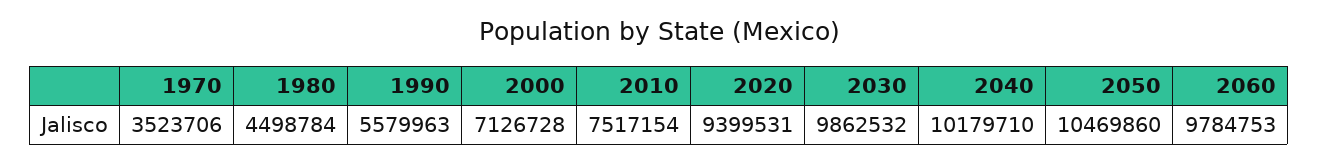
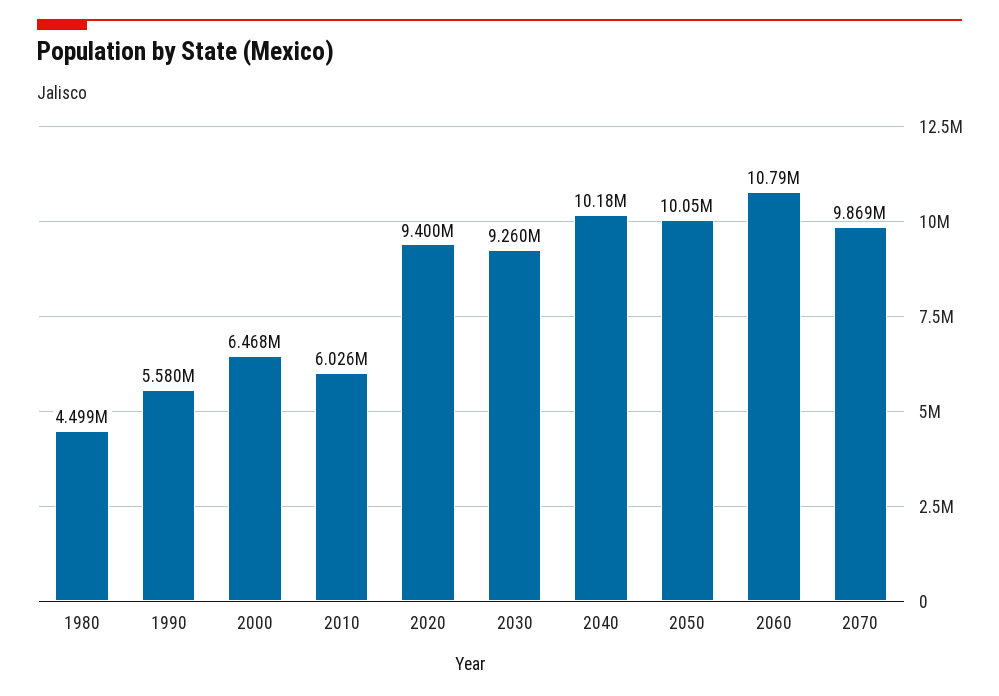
1970: 3523706 -> none
2000: 7126728 -> 6468000
2010: 7517154 -> 6026000
2030: 9862532 -> 9260000
2050: 10469860 -> 10050000
2060: 9784753 -> 10790000
2070: none -> 9869000

